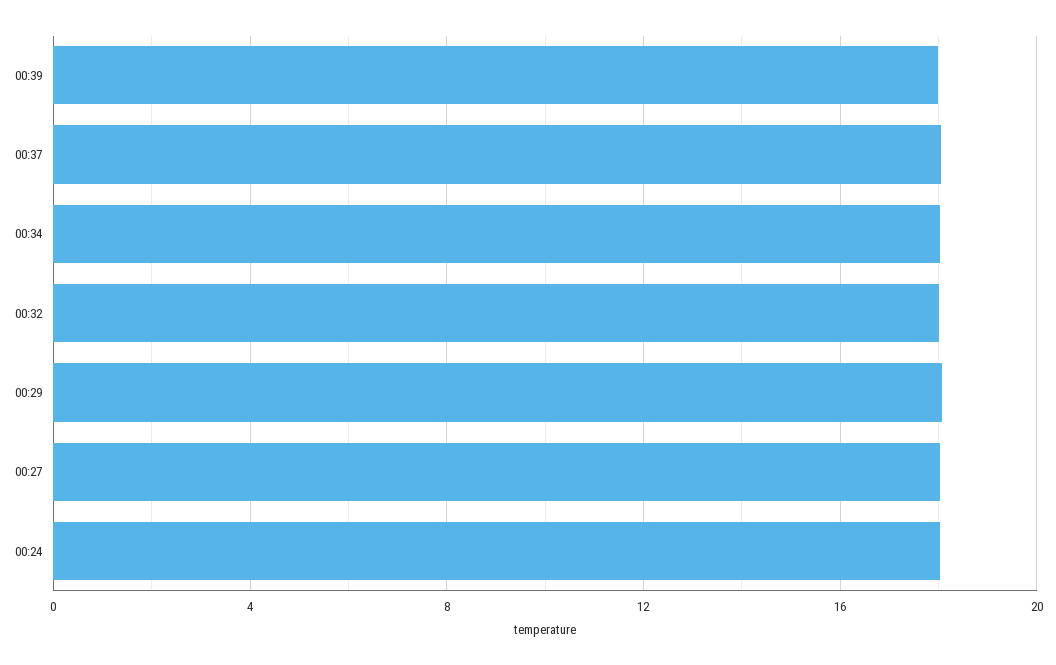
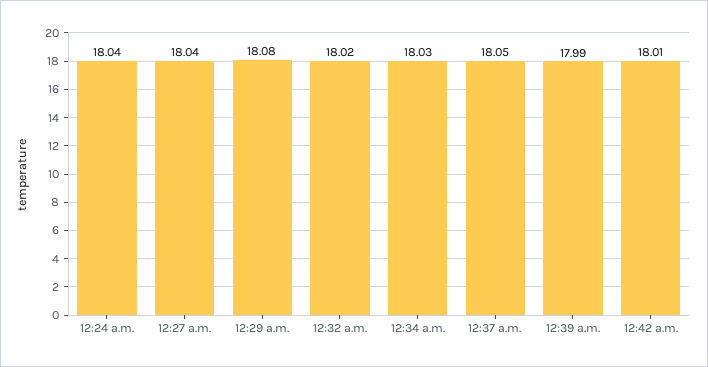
12:42 a.m.: none -> 18.01

